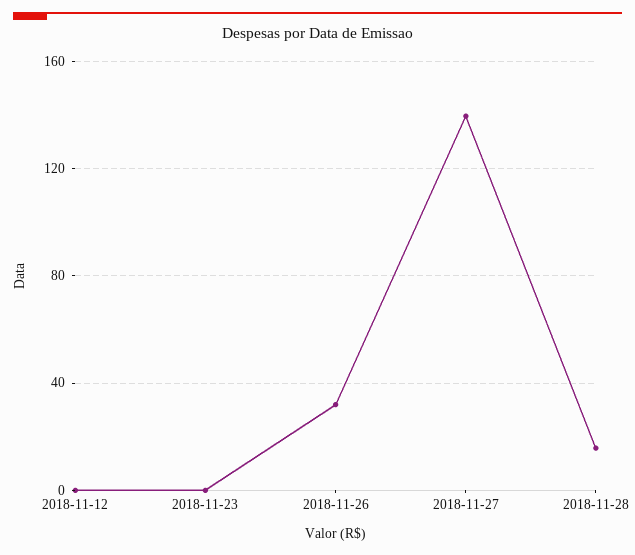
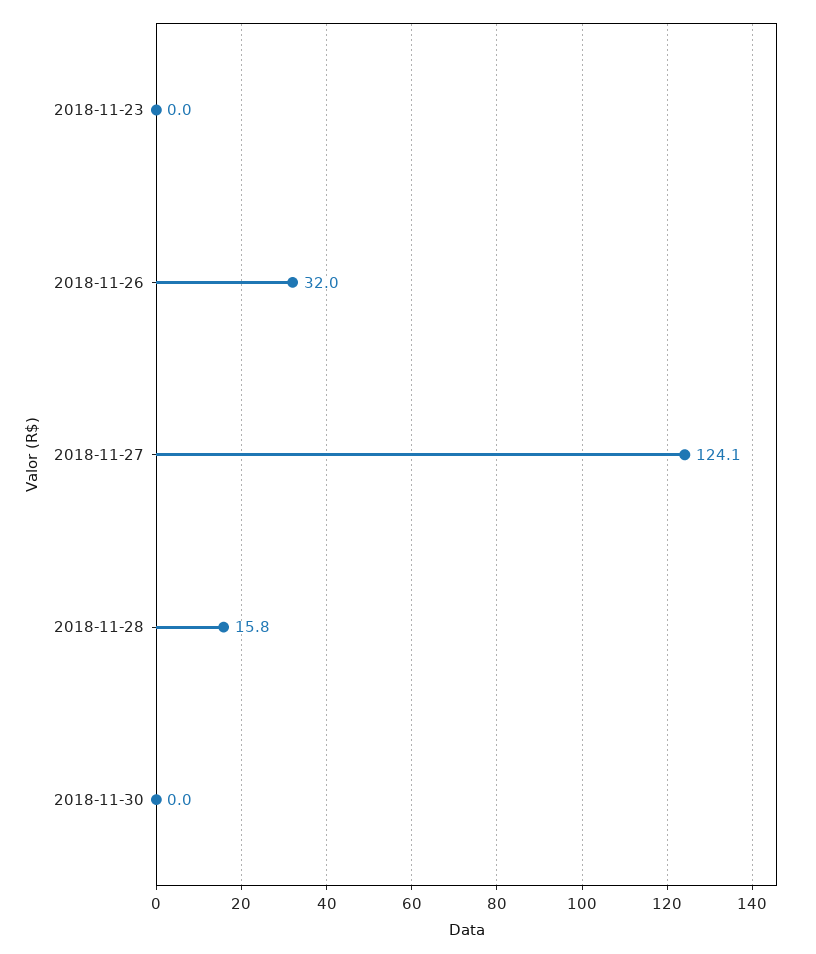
2018-11-12: 0 -> none
2018-11-27: 140 -> 124.1
2018-11-30: none -> 0

